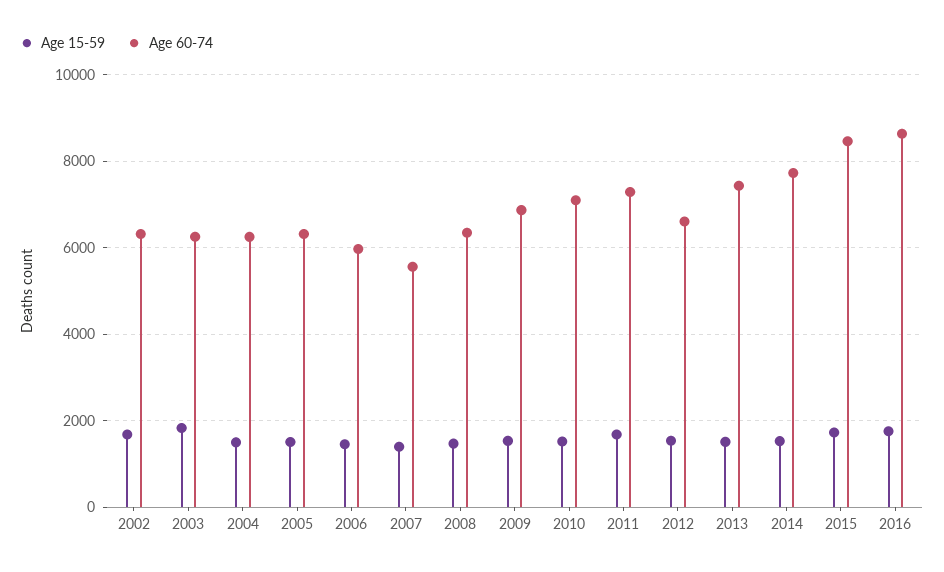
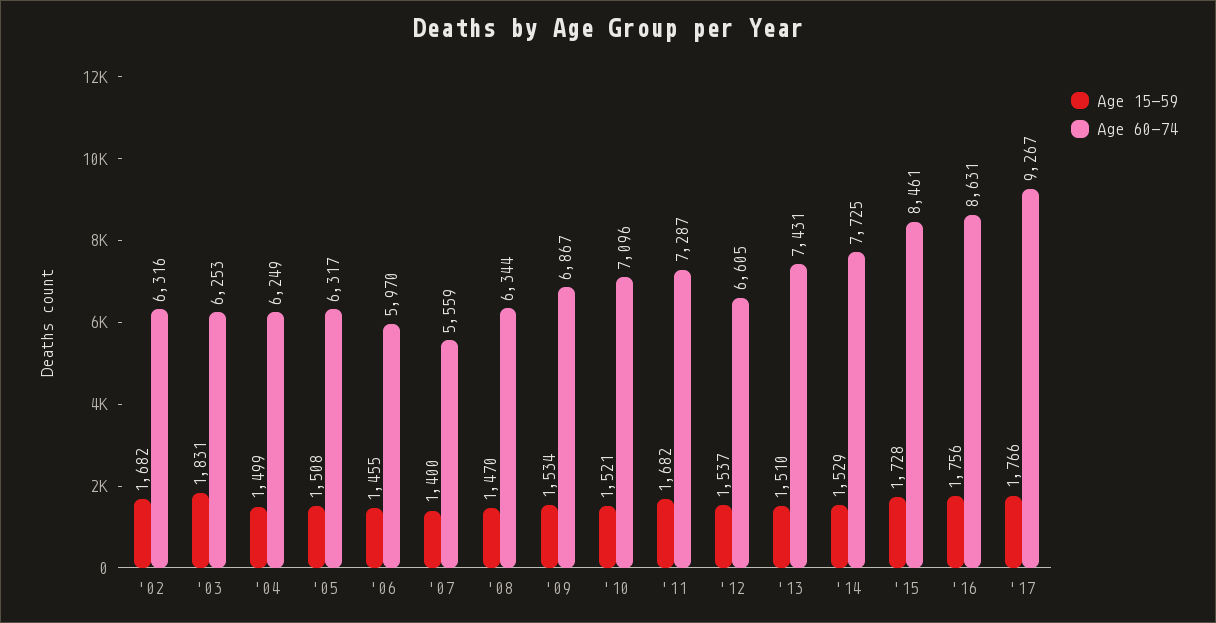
Age 15-59, '17: none -> 1766
Age 60-74, '17: none -> 9267

